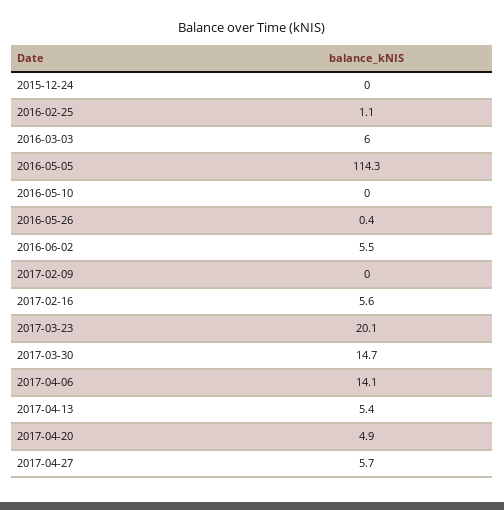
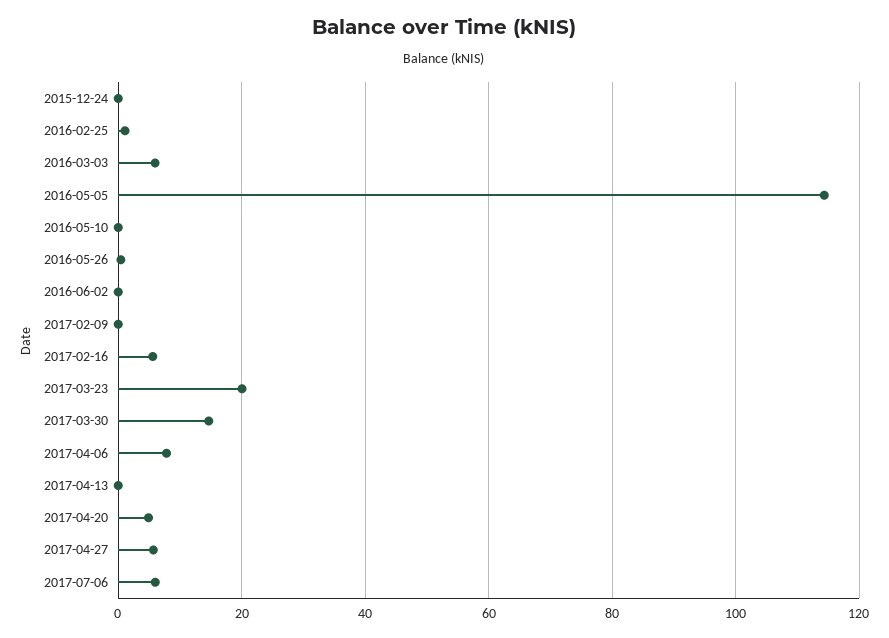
2016-06-02: 5.5 -> 0
2017-04-06: 14.1 -> 8
2017-04-13: 5.4 -> 0
2017-07-06: none -> 6

